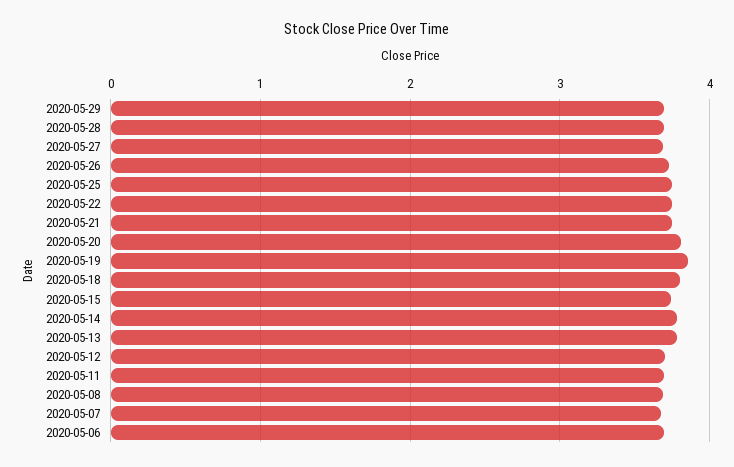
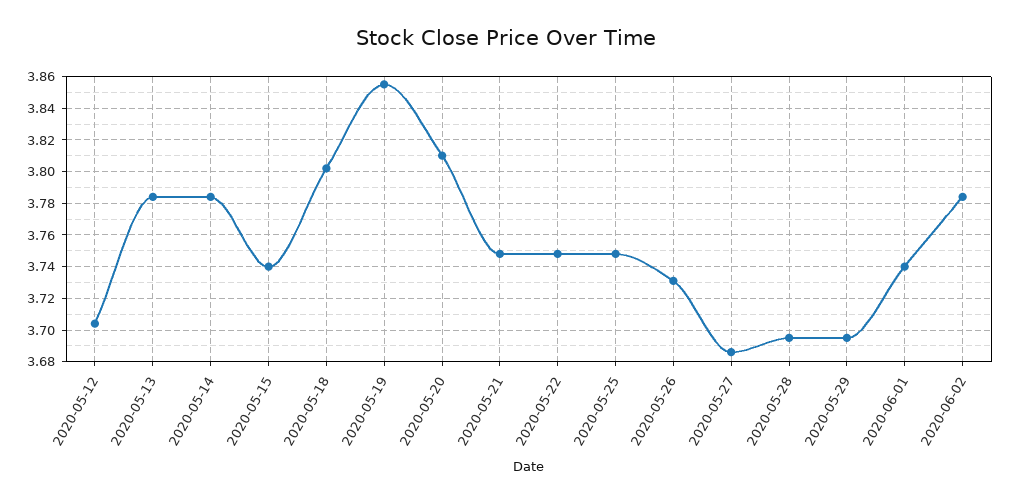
2020-05-11: 3.7 -> none
2020-05-08: 3.7 -> none
2020-05-07: 3.7 -> none
2020-05-06: 3.7 -> none
2020-06-01: none -> 3.74
2020-06-02: none -> 3.785

